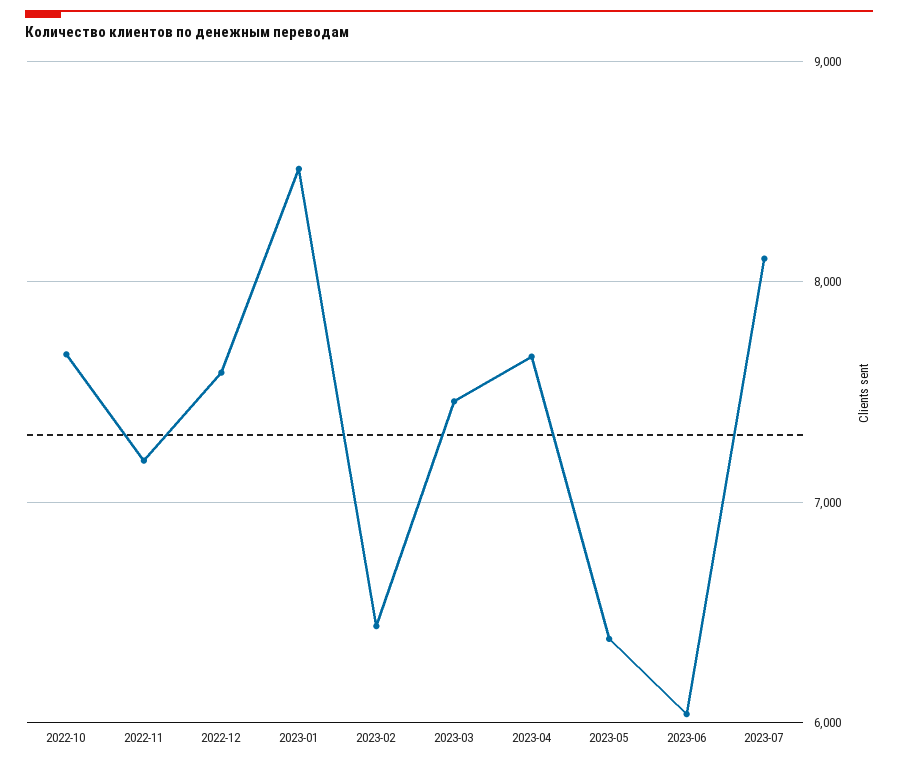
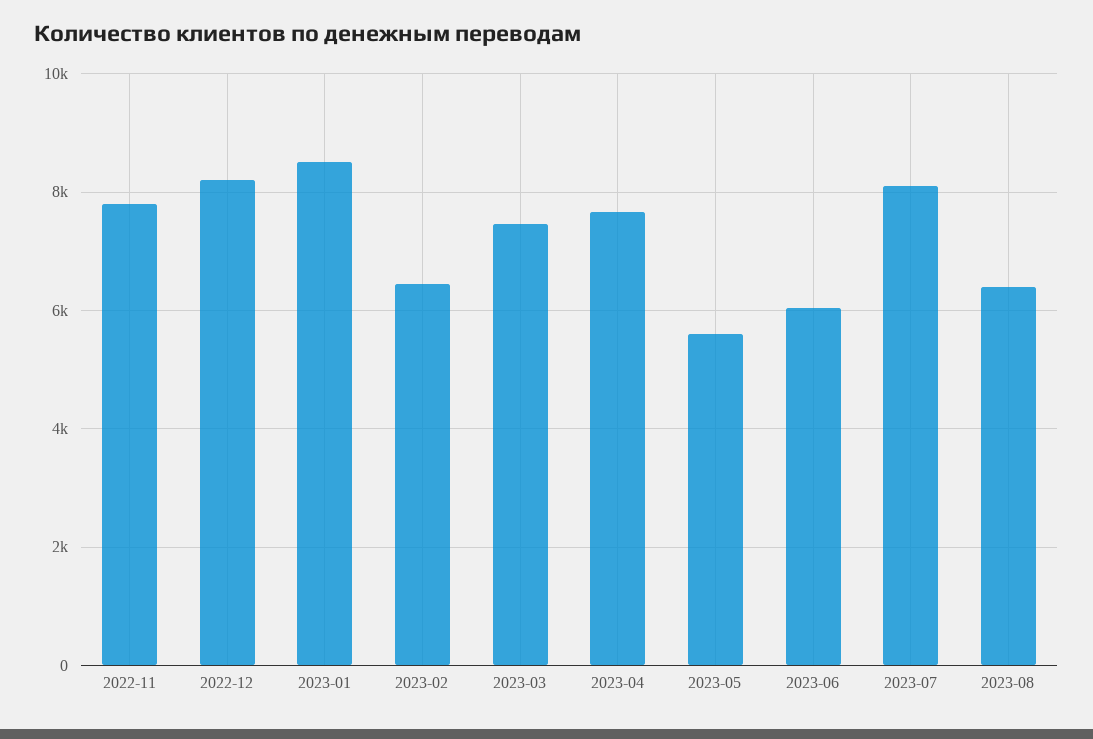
2022-10: 7700 -> none
2022-11: 7200 -> 7800
2022-12: 7600 -> 8200
2023-05: 6400 -> 5600
2023-08: none -> 6400

